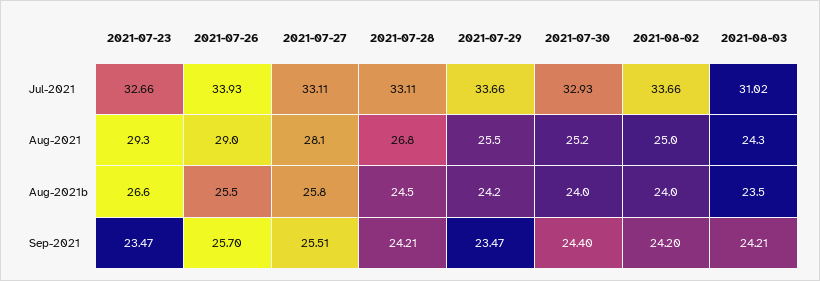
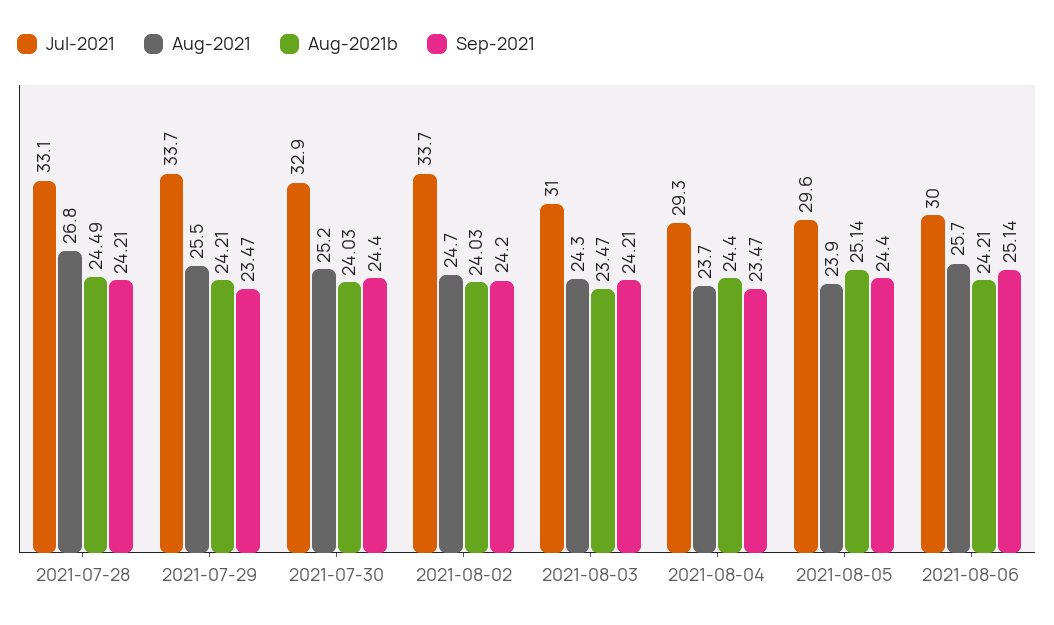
Jul-2021, 2021-07-23: 32.66 -> none
Jul-2021, 2021-07-26: 33.93 -> none
Jul-2021, 2021-07-27: 33.11 -> none
Aug-2021, 2021-07-23: 29.3 -> none
Aug-2021, 2021-07-26: 29 -> none
Aug-2021, 2021-07-27: 28.1 -> none
Aug-2021, 2021-08-02: 25 -> 24.7
Aug-2021b, 2021-07-23: 26.6 -> none
Aug-2021b, 2021-07-26: 25.5 -> none
Aug-2021b, 2021-07-27: 25.8 -> none
Sep-2021, 2021-07-23: 23.47 -> none
Sep-2021, 2021-07-26: 25.7 -> none
Sep-2021, 2021-07-27: 25.51 -> none
Jul-2021, 2021-08-04: none -> 29.3
Aug-2021, 2021-08-04: none -> 23.7
Aug-2021b, 2021-08-04: none -> 24.4
Sep-2021, 2021-08-04: none -> 23.47
Jul-2021, 2021-08-05: none -> 29.6
Aug-2021, 2021-08-05: none -> 23.9
Aug-2021b, 2021-08-05: none -> 25.14
Sep-2021, 2021-08-05: none -> 24.4
Jul-2021, 2021-08-06: none -> 30
Aug-2021, 2021-08-06: none -> 25.7
Aug-2021b, 2021-08-06: none -> 24.21
Sep-2021, 2021-08-06: none -> 25.14

